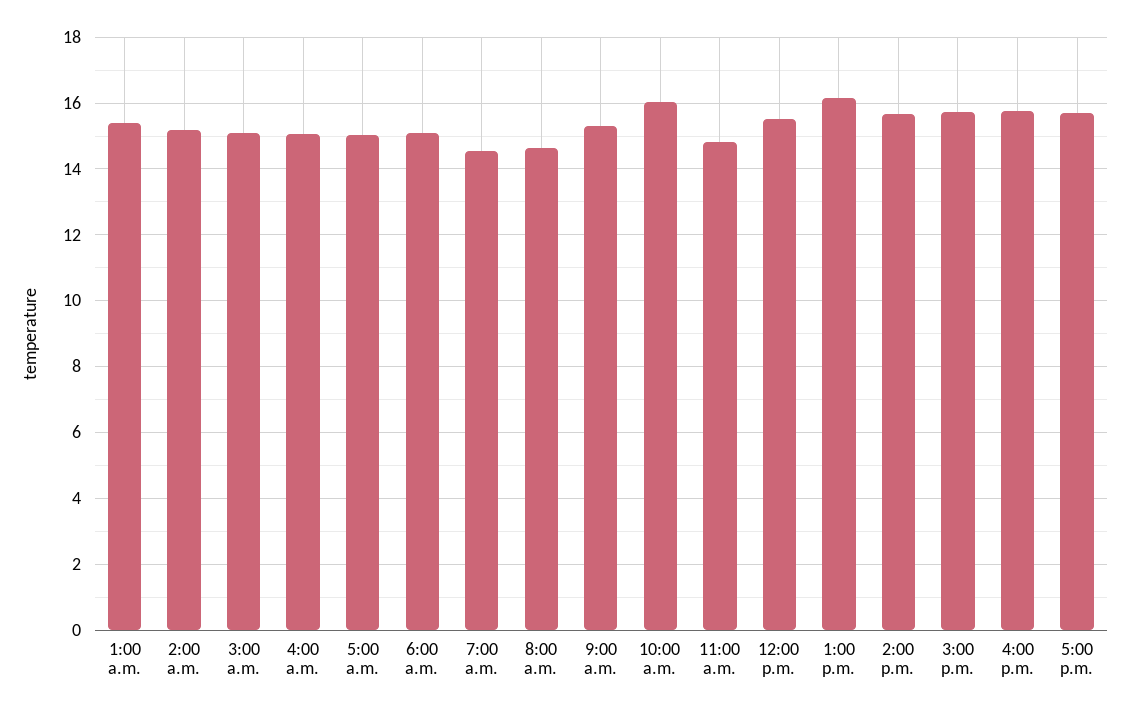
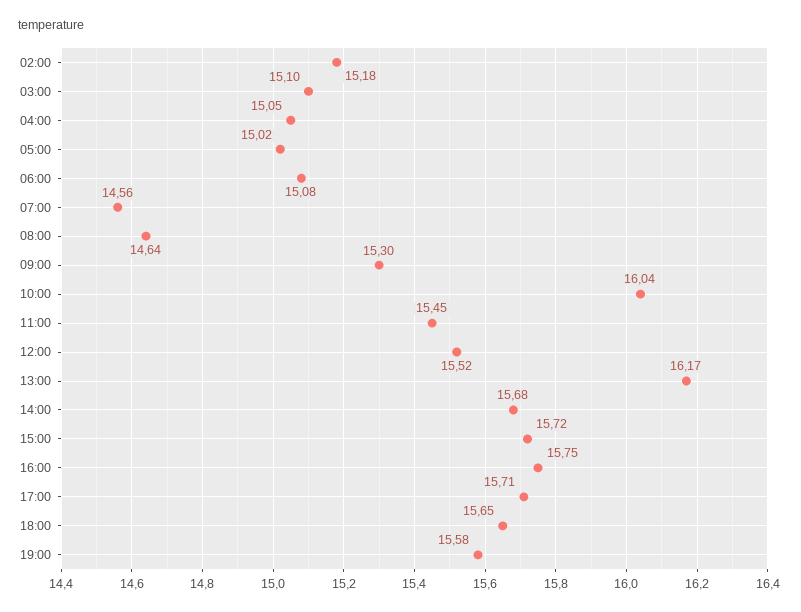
1:00 a.m.: 15.4 -> none
11:00 a.m.: 14.8 -> 15.45
18:00: none -> 15.65
19:00: none -> 15.58

